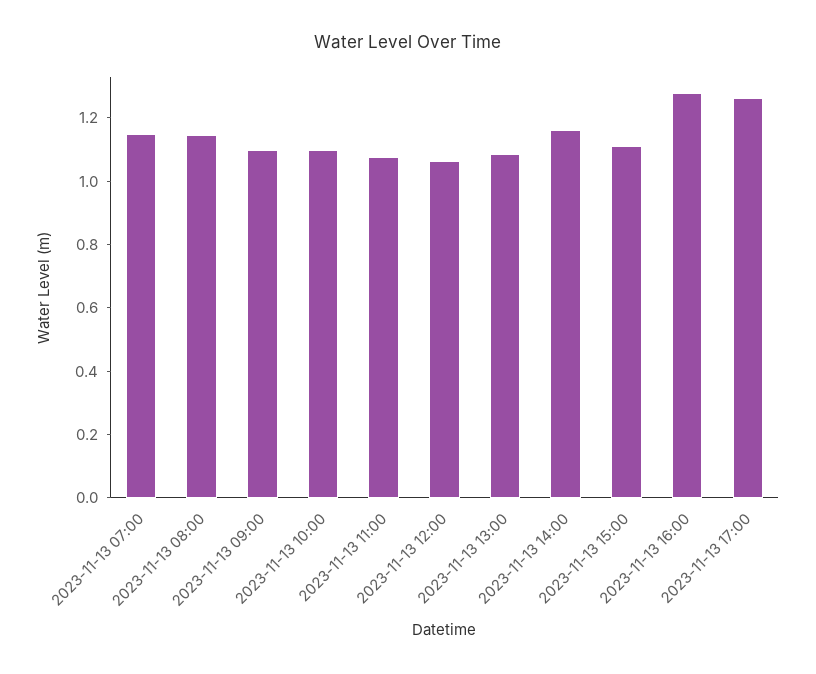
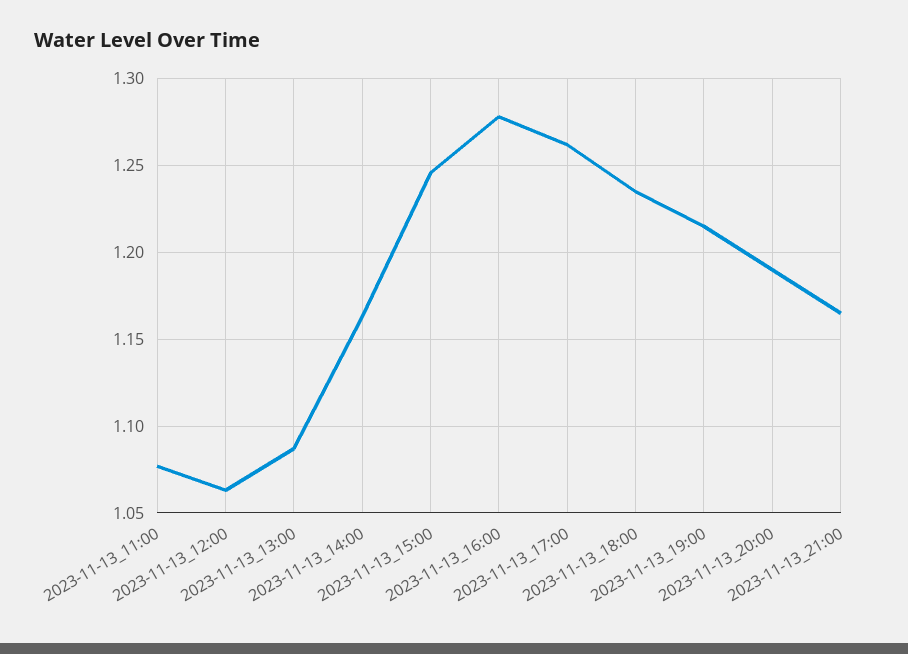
2023-11-13 07:00: 1.15 -> none
2023-11-13 08:00: 1.15 -> none
2023-11-13 09:00: 1.1 -> none
2023-11-13 10:00: 1.1 -> none
2023-11-13 15:00: 1.1 -> 1.245
2023-11-13_18:00: none -> 1.235
2023-11-13_19:00: none -> 1.215
2023-11-13_20:00: none -> 1.19
2023-11-13_21:00: none -> 1.165

